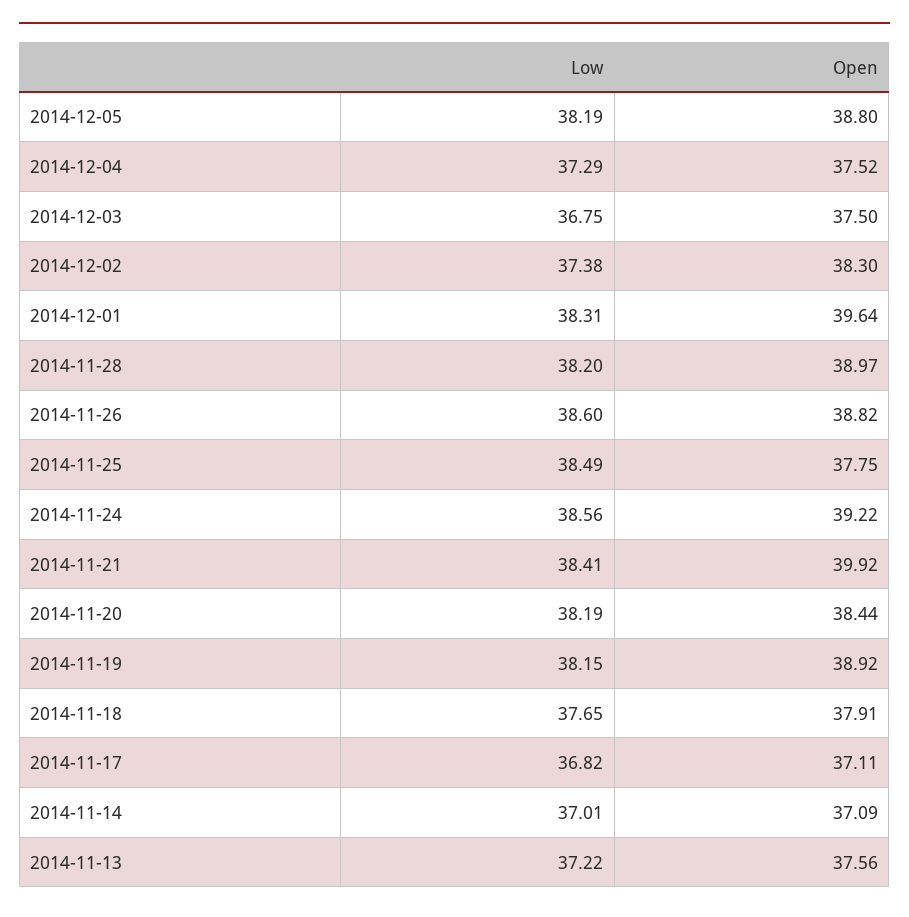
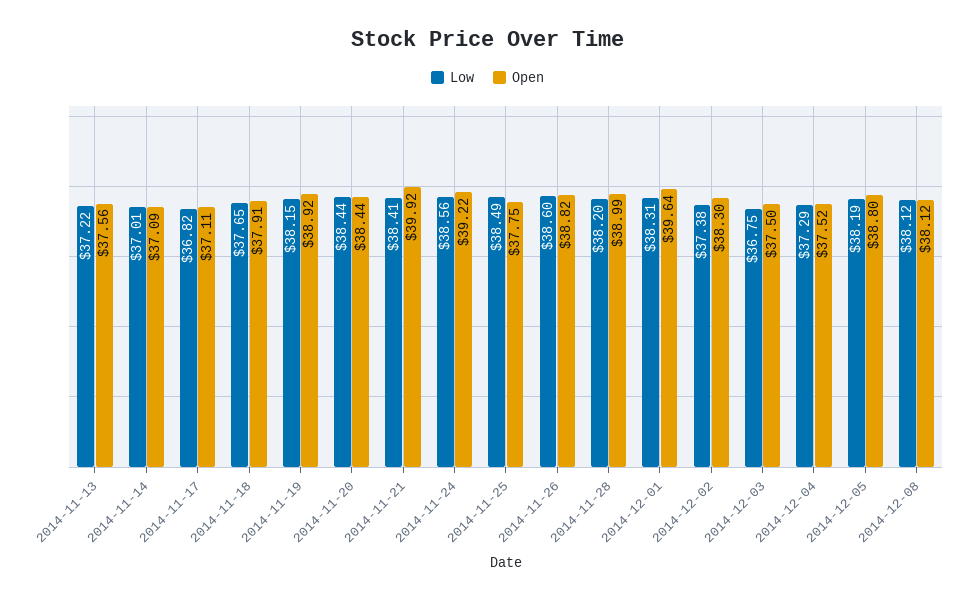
Open, 2014-11-28: 38.97 -> 38.99
Low, 2014-11-20: 38.19 -> 38.44
Low, 2014-12-08: none -> 38.12
Open, 2014-12-08: none -> 38.12

